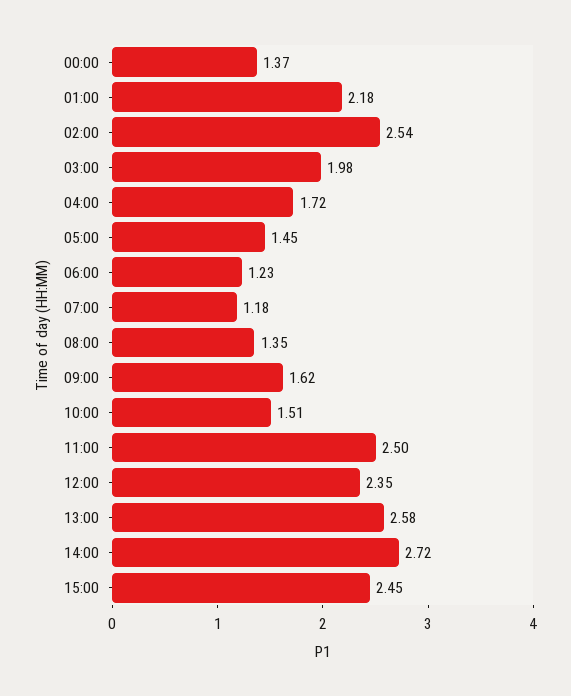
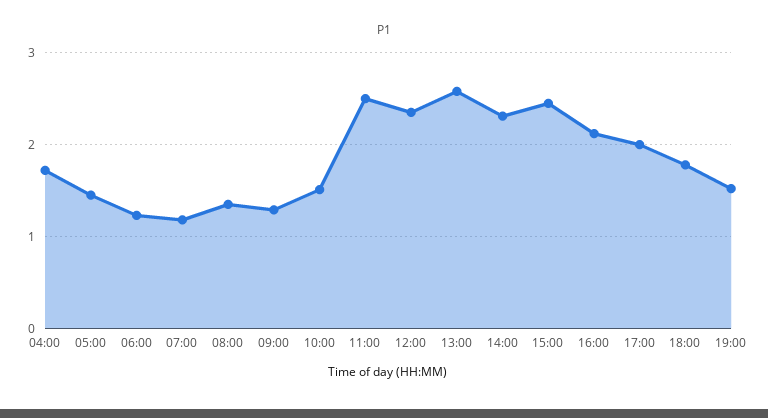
00:00: 1.37 -> none
01:00: 2.18 -> none
02:00: 2.54 -> none
03:00: 1.98 -> none
09:00: 1.62 -> 1.3
14:00: 2.72 -> 2.3
16:00: none -> 2.1
17:00: none -> 2
18:00: none -> 1.8
19:00: none -> 1.5

